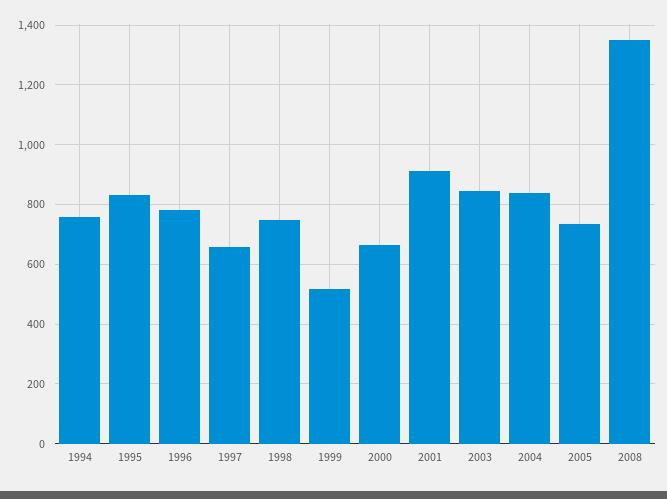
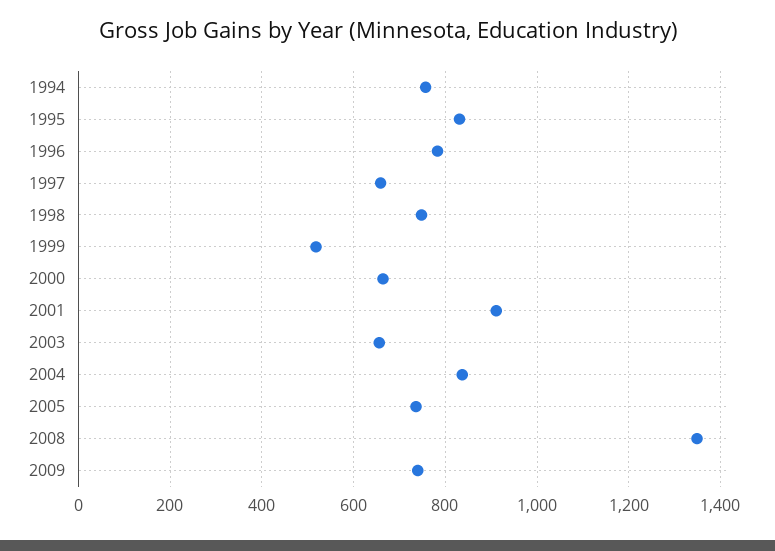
2003: 850 -> 660
2009: none -> 740

